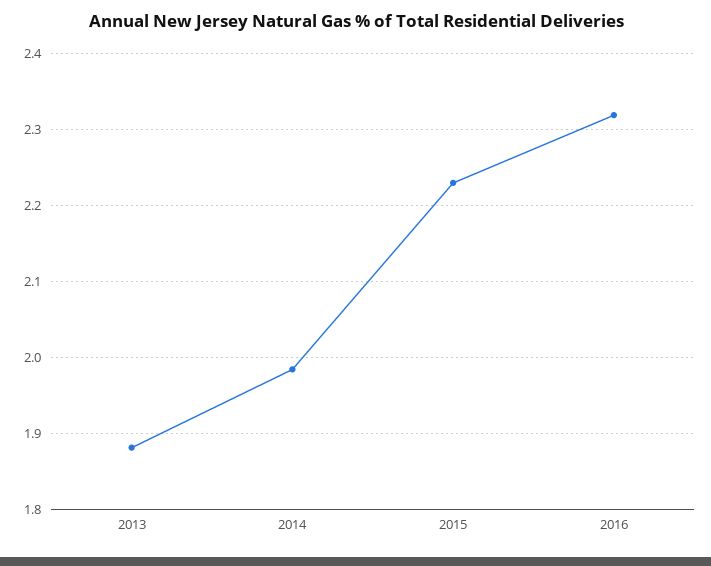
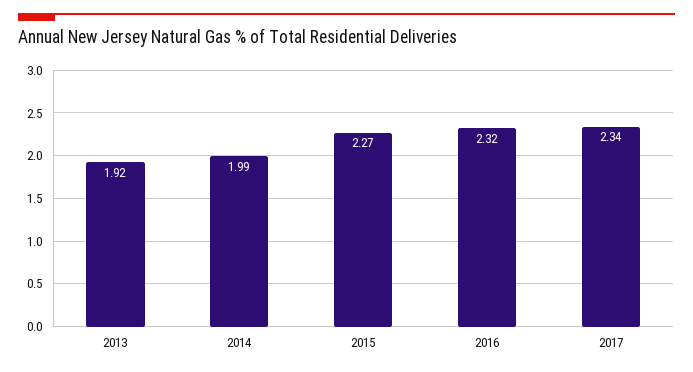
2013: 1.88 -> 1.92
2015: 2.23 -> 2.27
2017: none -> 2.34

